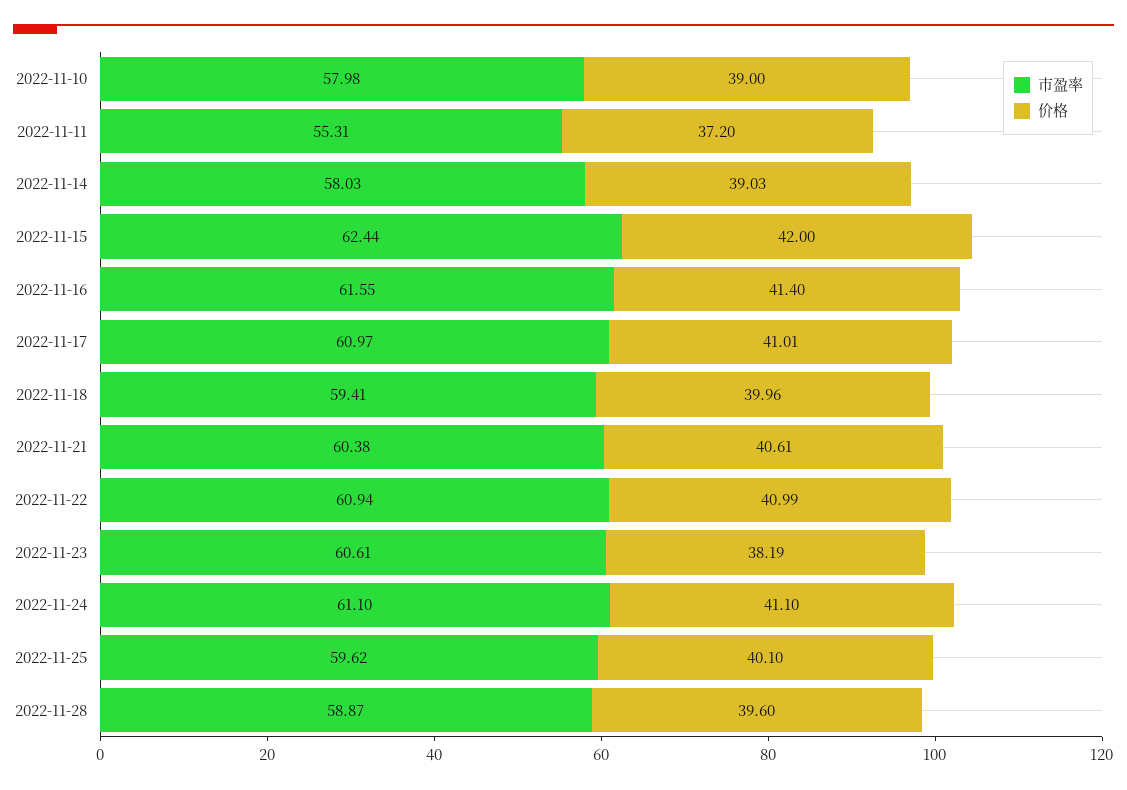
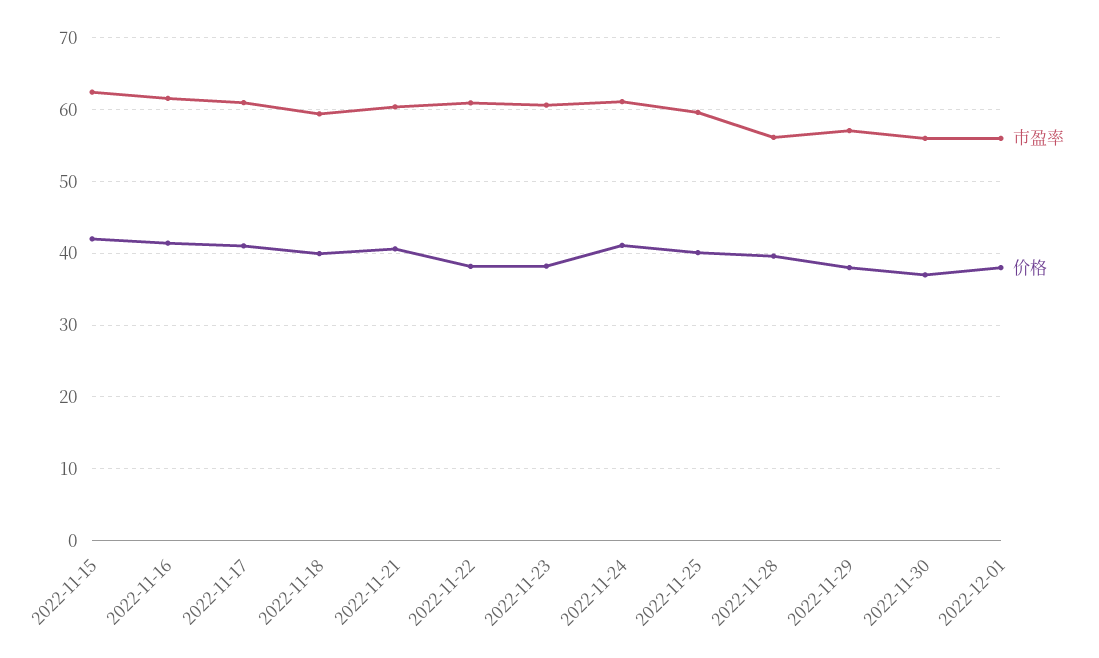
市盈率, 2022-11-10: 57.98 -> none
价格, 2022-11-10: 39 -> none
市盈率, 2022-11-11: 55.31 -> none
价格, 2022-11-11: 37.2 -> none
市盈率, 2022-11-14: 58.03 -> none
价格, 2022-11-14: 39.03 -> none
价格, 2022-11-22: 40.99 -> 38
市盈率, 2022-11-28: 58.87 -> 56
市盈率, 2022-11-29: none -> 57
价格, 2022-11-29: none -> 38
市盈率, 2022-11-30: none -> 56
价格, 2022-11-30: none -> 37
市盈率, 2022-12-01: none -> 56
价格, 2022-12-01: none -> 38

